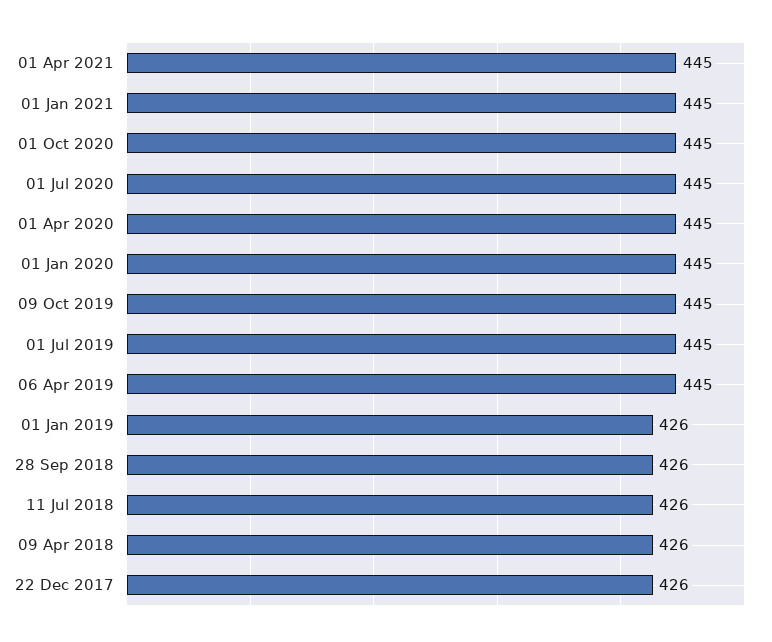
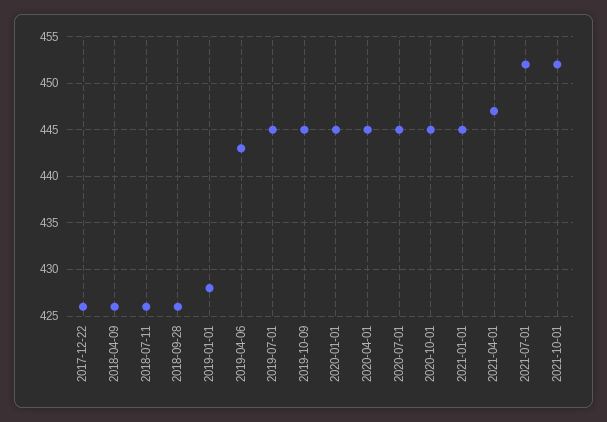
01 Apr 2021: 445 -> 447
06 Apr 2019: 445 -> 443
01 Jan 2019: 426 -> 428
2021-07-01: none -> 452
2021-10-01: none -> 452

